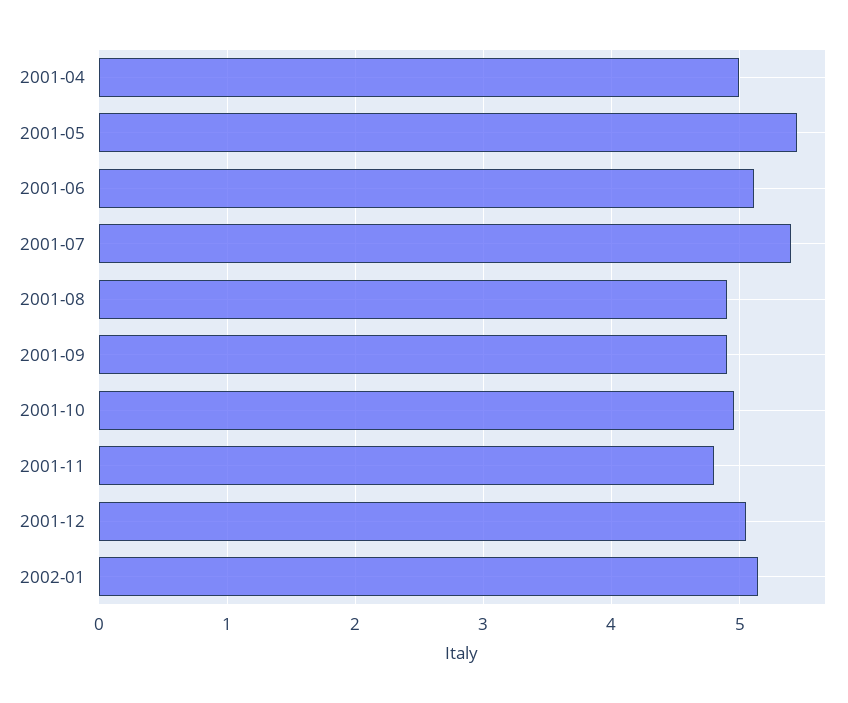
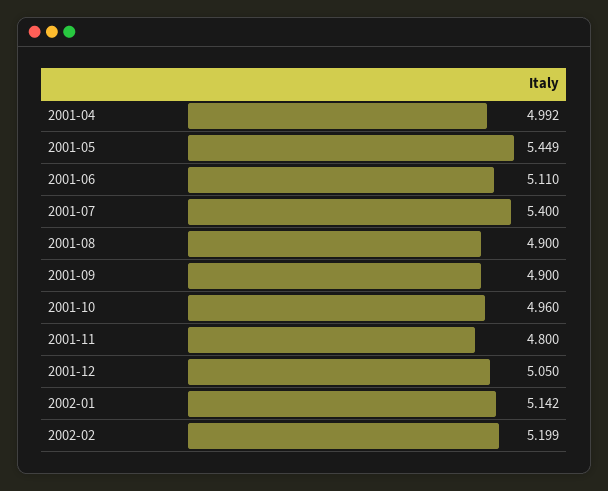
2002-02: none -> 5.199

